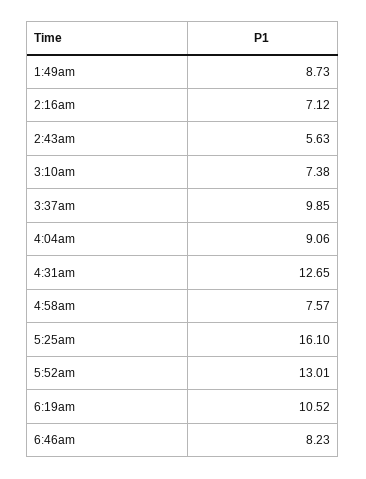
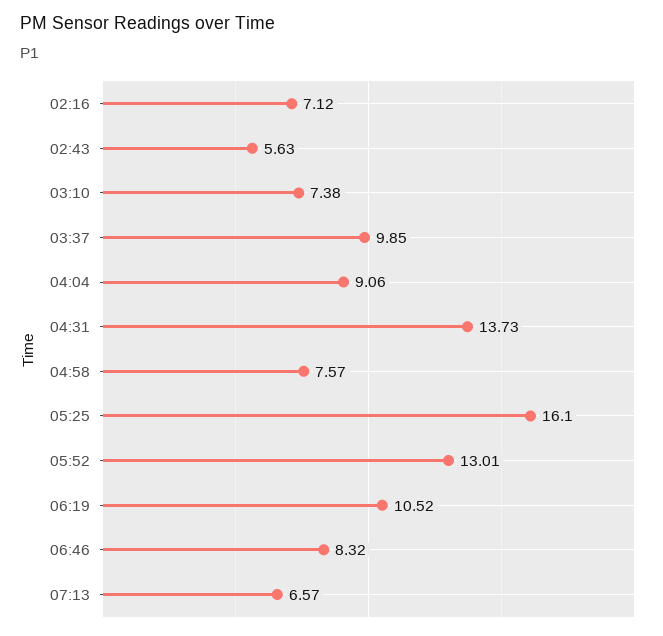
1:49am: 8.73 -> none
4:31am: 12.65 -> 13.73
6:46am: 8.23 -> 8.32
07:13: none -> 6.57

